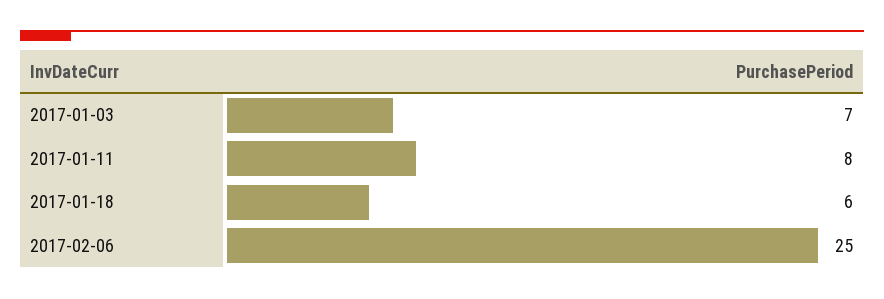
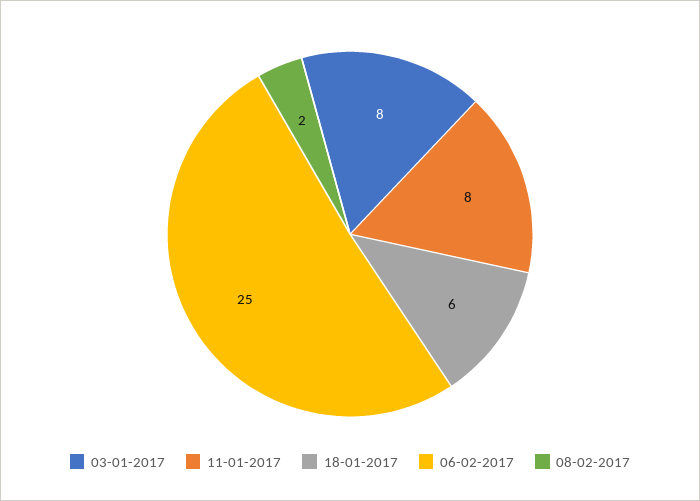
2017-01-03: 7 -> 8
08-02-2017: none -> 2

